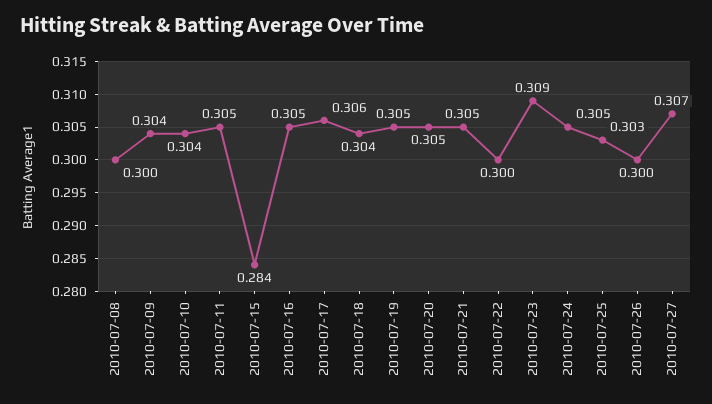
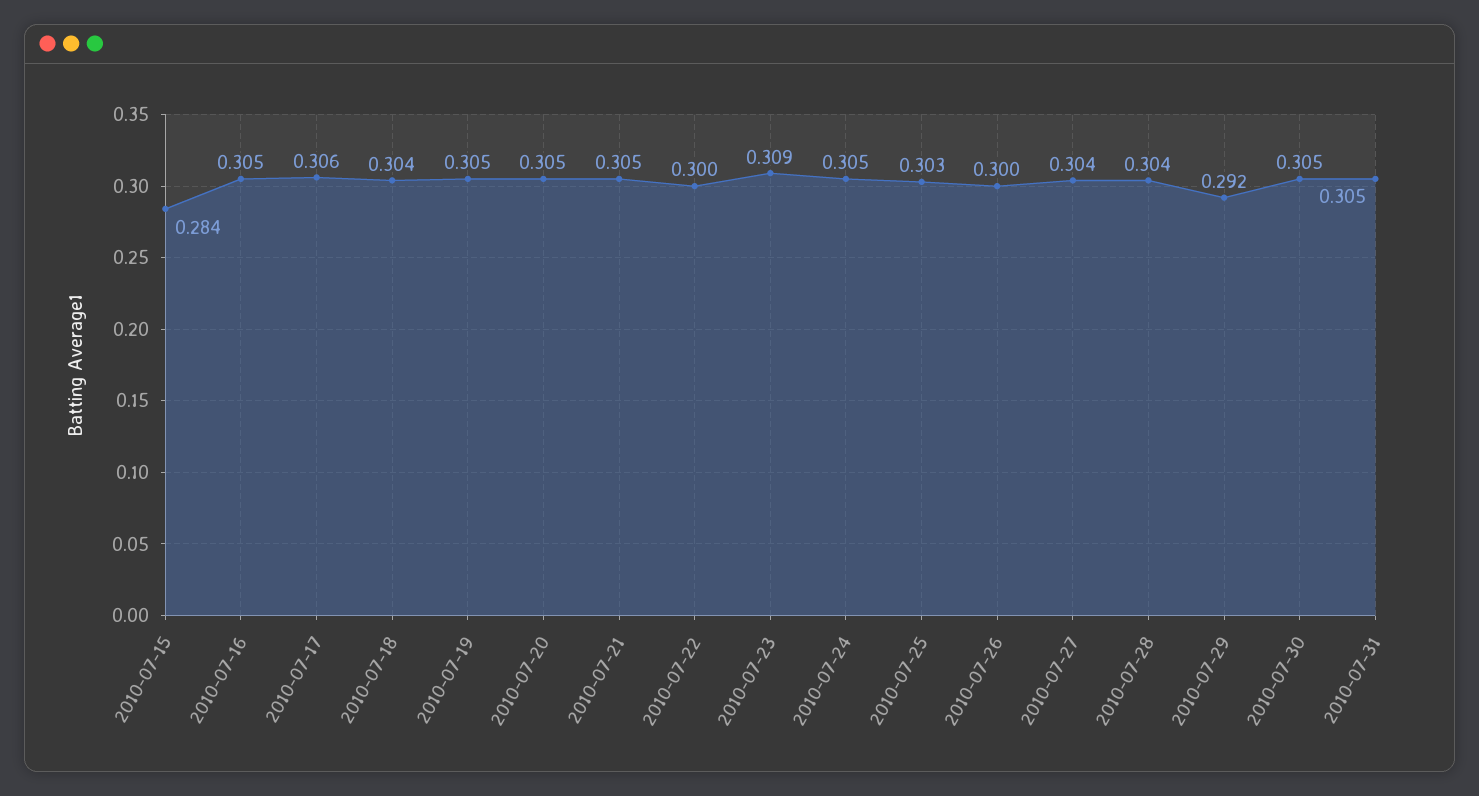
2010-07-08: 0.3 -> none
2010-07-09: 0.304 -> none
2010-07-10: 0.304 -> none
2010-07-11: 0.305 -> none
2010-07-27: 0.307 -> 0.304
2010-07-28: none -> 0.304
2010-07-29: none -> 0.292
2010-07-30: none -> 0.305
2010-07-31: none -> 0.305

